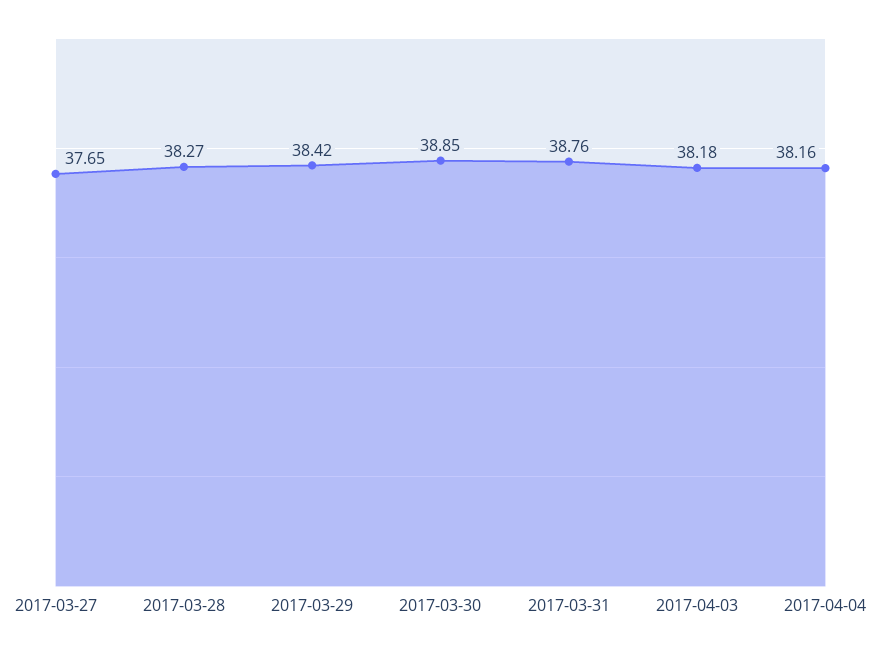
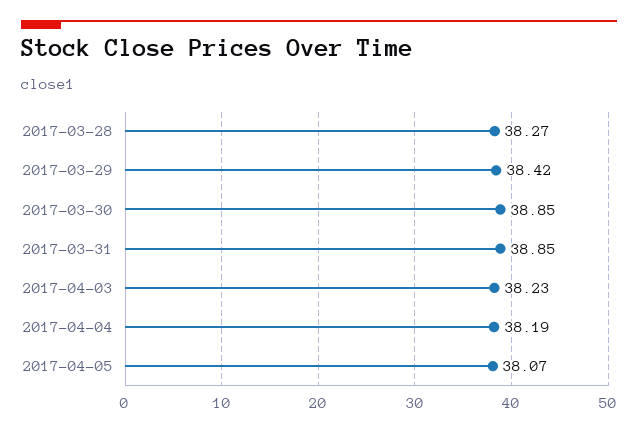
2017-03-27: 37.65 -> none
2017-03-31: 38.76 -> 38.85
2017-04-03: 38.18 -> 38.23
2017-04-04: 38.16 -> 38.19
2017-04-05: none -> 38.07

